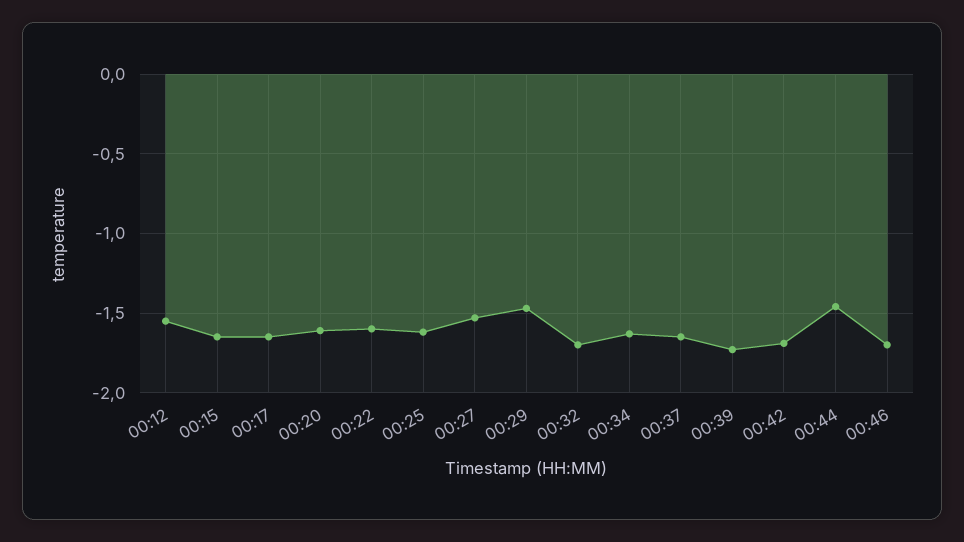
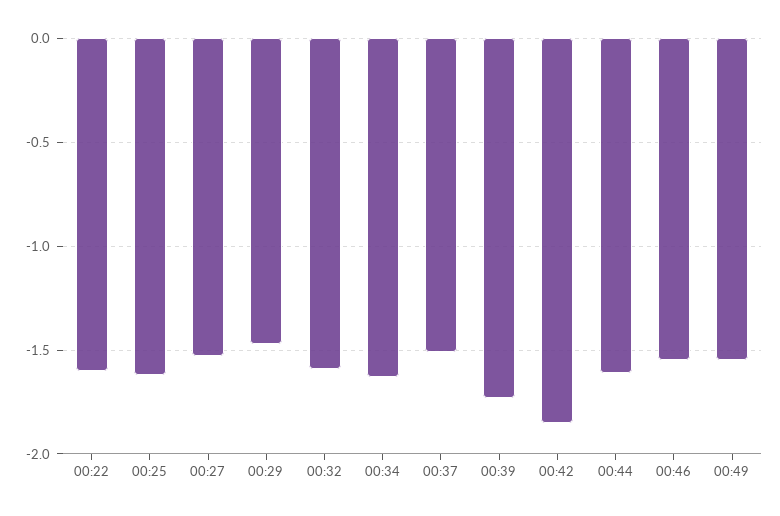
00:12: -1.55 -> none
00:15: -1.65 -> none
00:17: -1.65 -> none
00:20: -1.6 -> none
00:32: -1.7 -> -1.6
00:37: -1.65 -> -1.5
00:42: -1.7 -> -1.85
00:44: -1.45 -> -1.6
00:46: -1.7 -> -1.55
00:49: none -> -1.55

